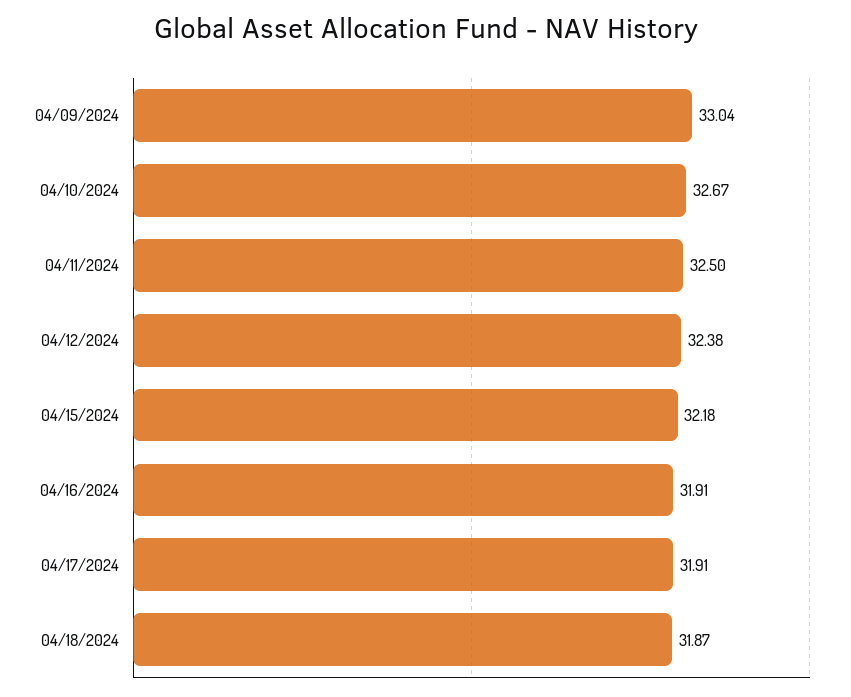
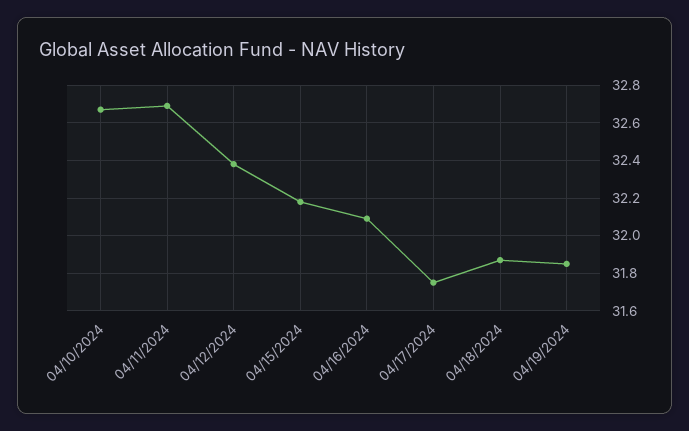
04/09/2024: 33.04 -> none
04/11/2024: 32.5 -> 32.7
04/16/2024: 31.91 -> 32.1
04/17/2024: 31.91 -> 31.75
04/19/2024: none -> 31.85

